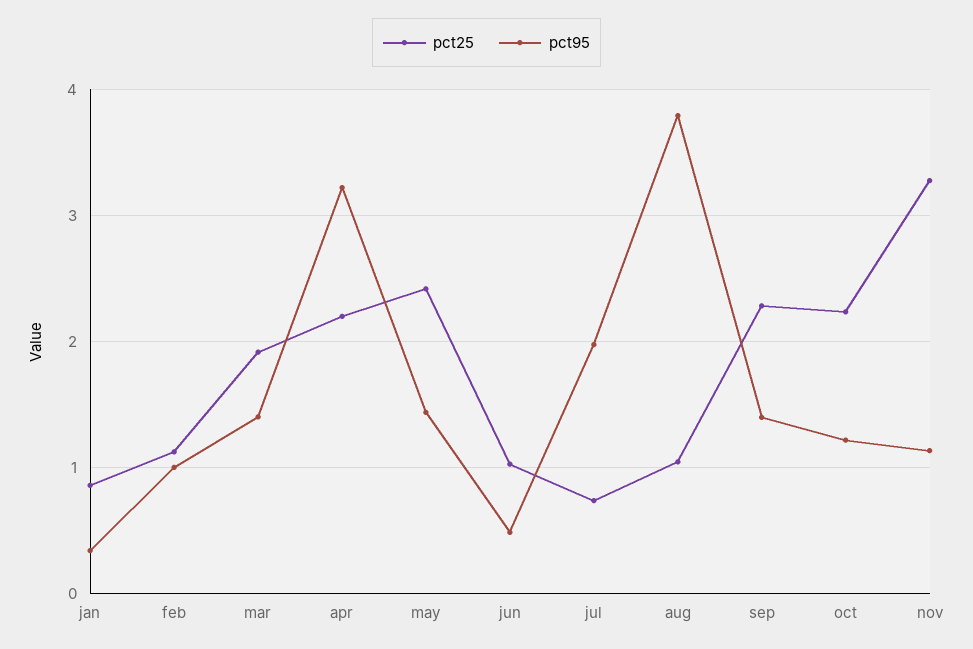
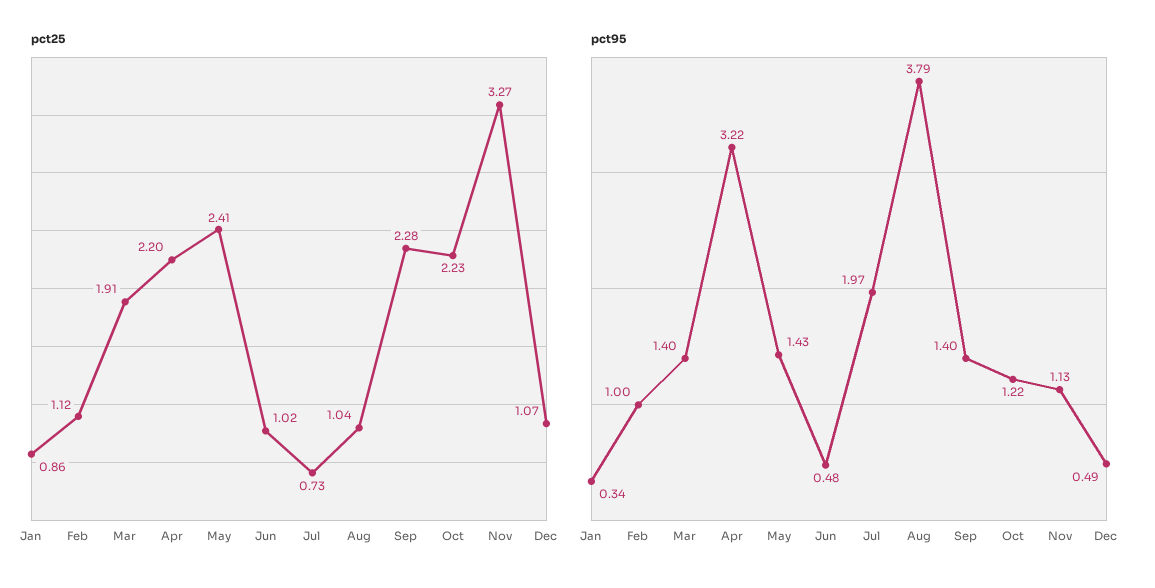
pct25, Dec: none -> 1.07
pct95, Dec: none -> 0.49

